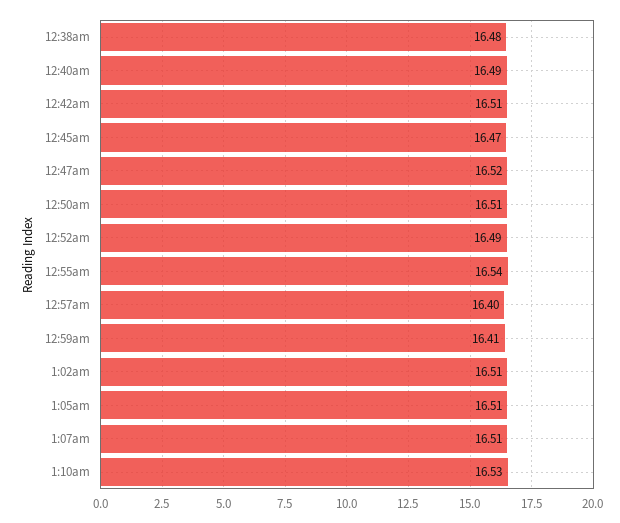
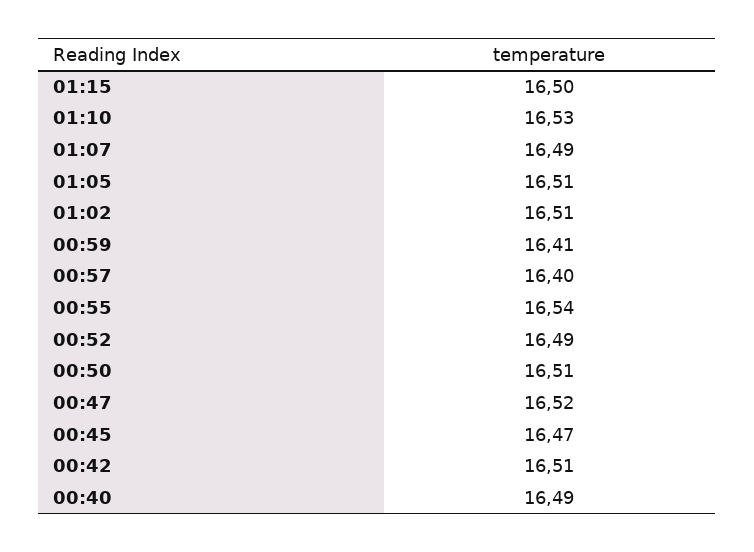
12:38am: 16.48 -> none
1:07am: 16.51 -> 16.49
01:15: none -> 16.5

